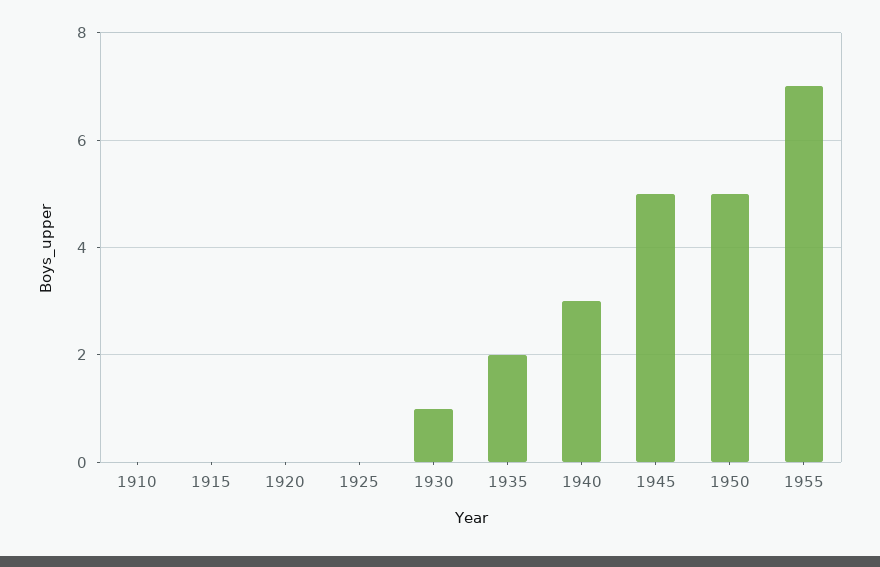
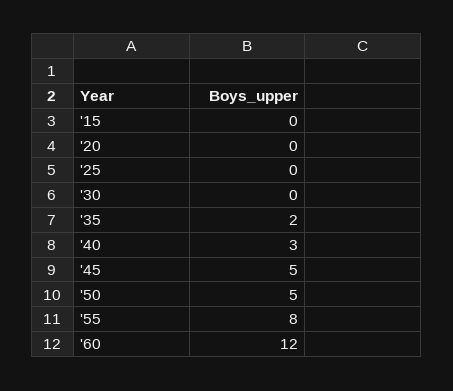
1910: 0 -> none
1930: 1 -> 0
1955: 7 -> 8
'60: none -> 12

